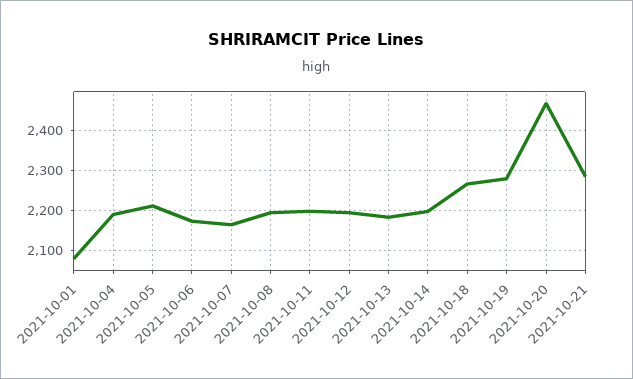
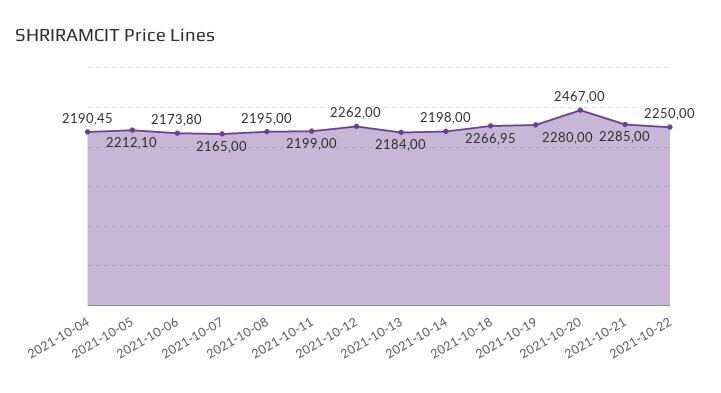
2021-10-01: 2080 -> none
2021-10-12: 2200 -> 2262
2021-10-22: none -> 2250

